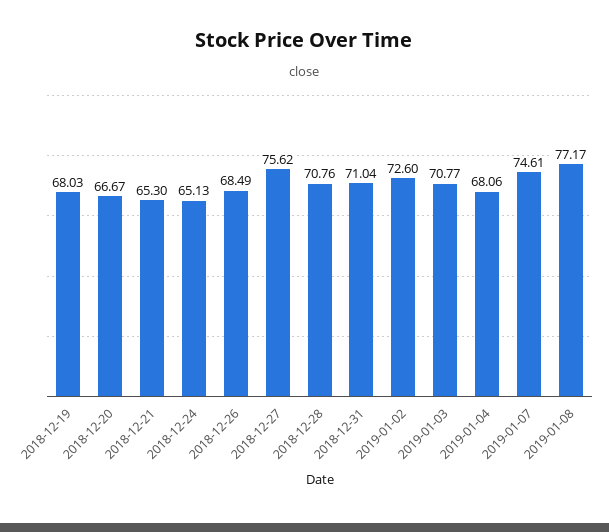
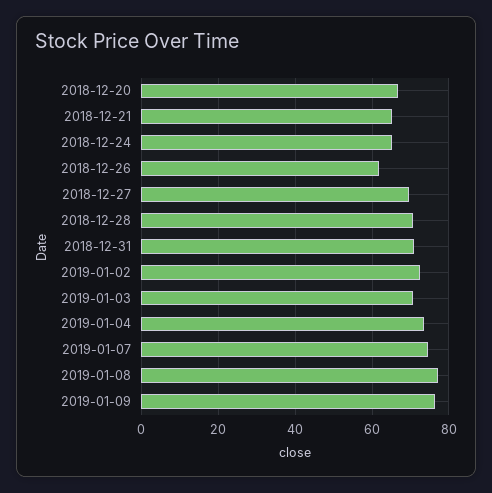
2018-12-19: 68.03 -> none
2018-12-26: 68.49 -> 62
2018-12-27: 75.62 -> 70
2019-01-04: 68.06 -> 74
2019-01-09: none -> 76

